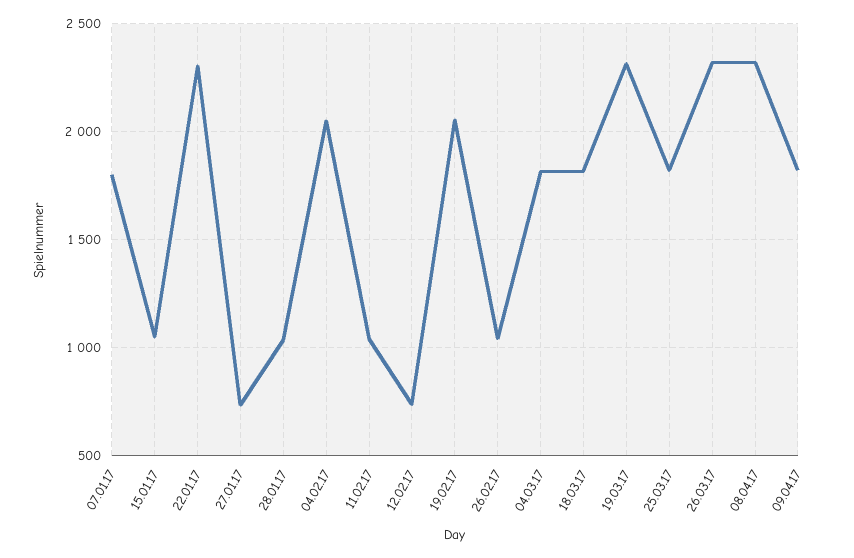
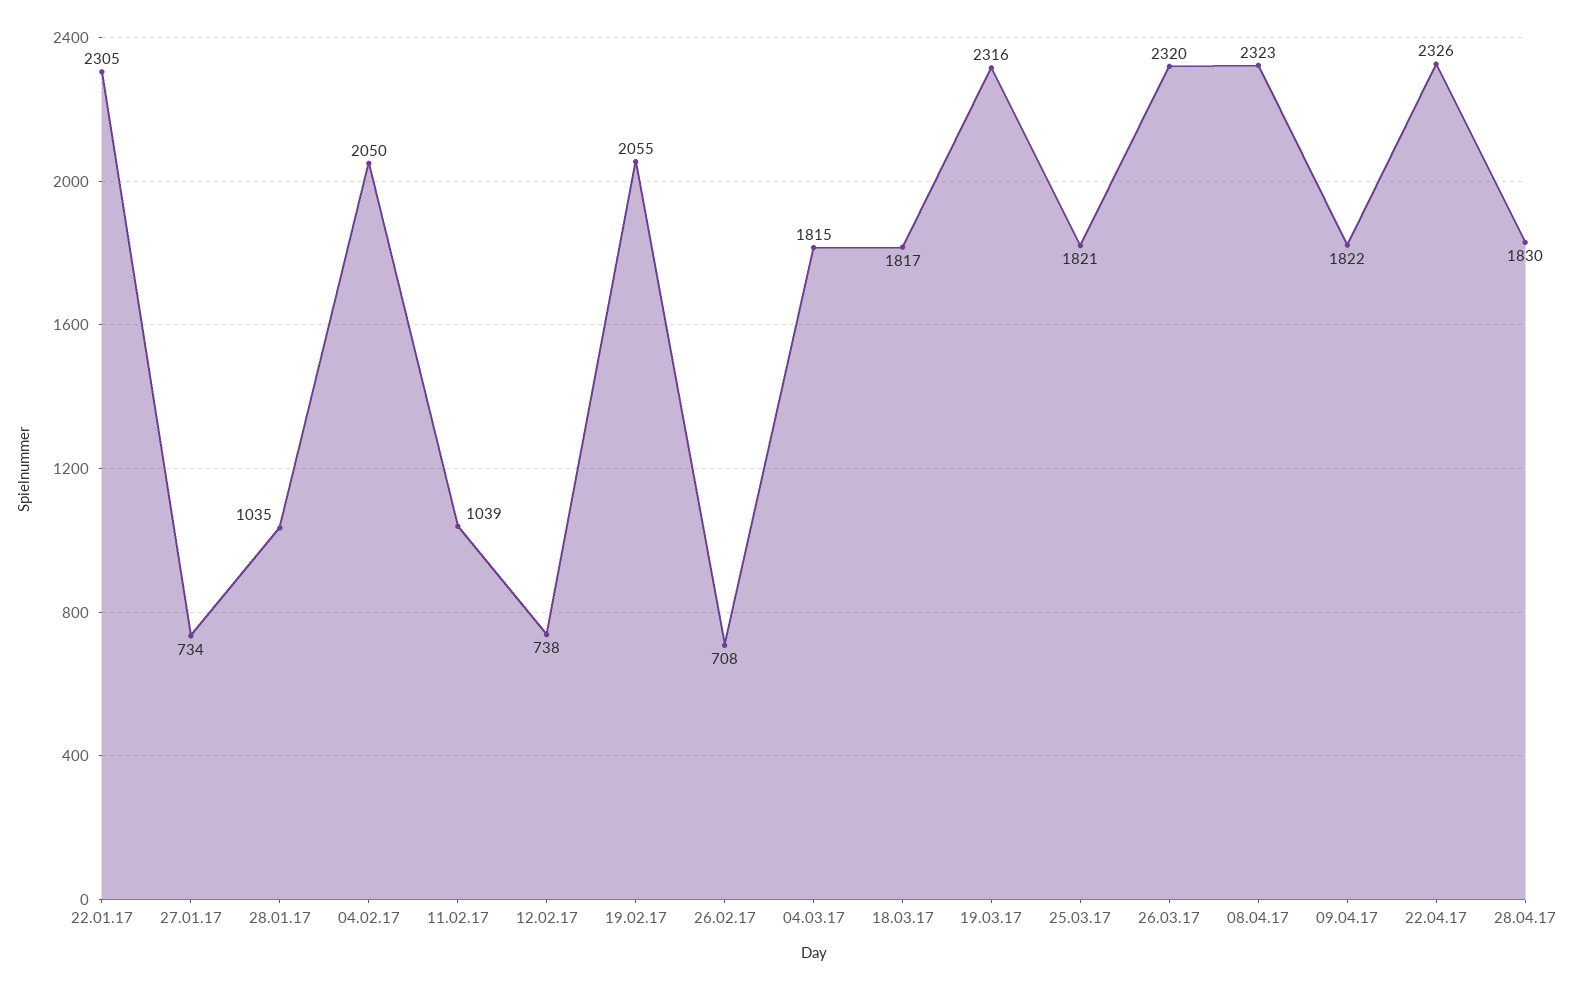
07.01.17: 1800 -> none
15.01.17: 1050 -> none
26.02.17: 1050 -> 708
22.04.17: none -> 2326
28.04.17: none -> 1830

